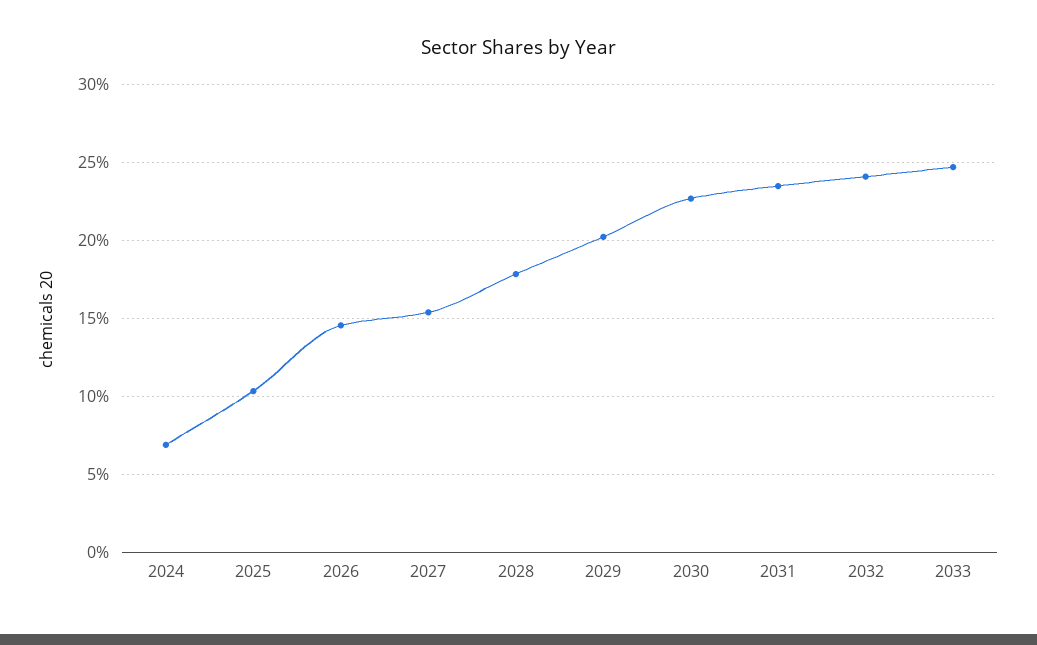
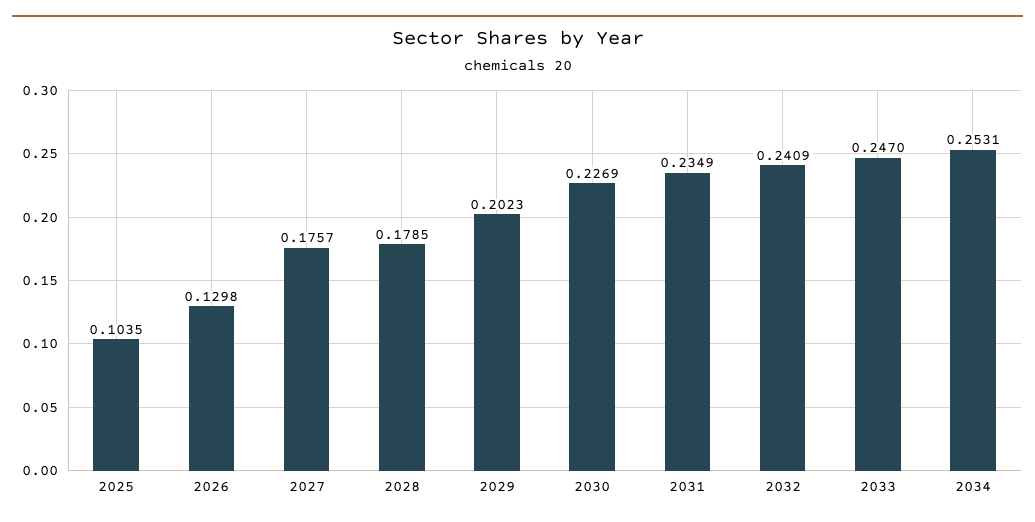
2024: 0.07 -> none
2026: 0.145 -> 0.1298
2027: 0.155 -> 0.1757
2034: none -> 0.2531

